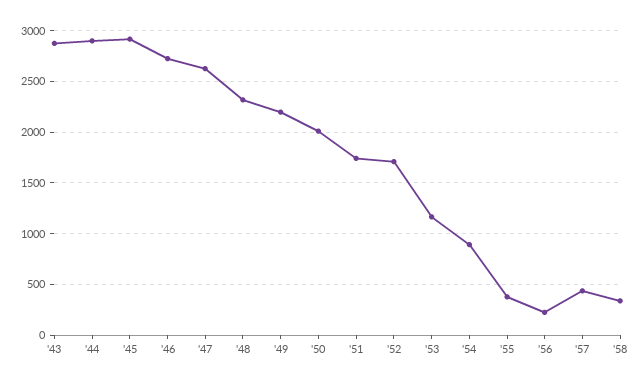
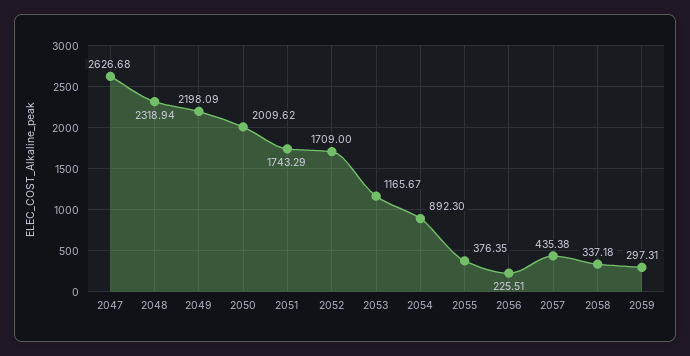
'43: 2900 -> none
'44: 2900 -> none
'45: 2900 -> none
'46: 2700 -> none
2059: none -> 297.31

